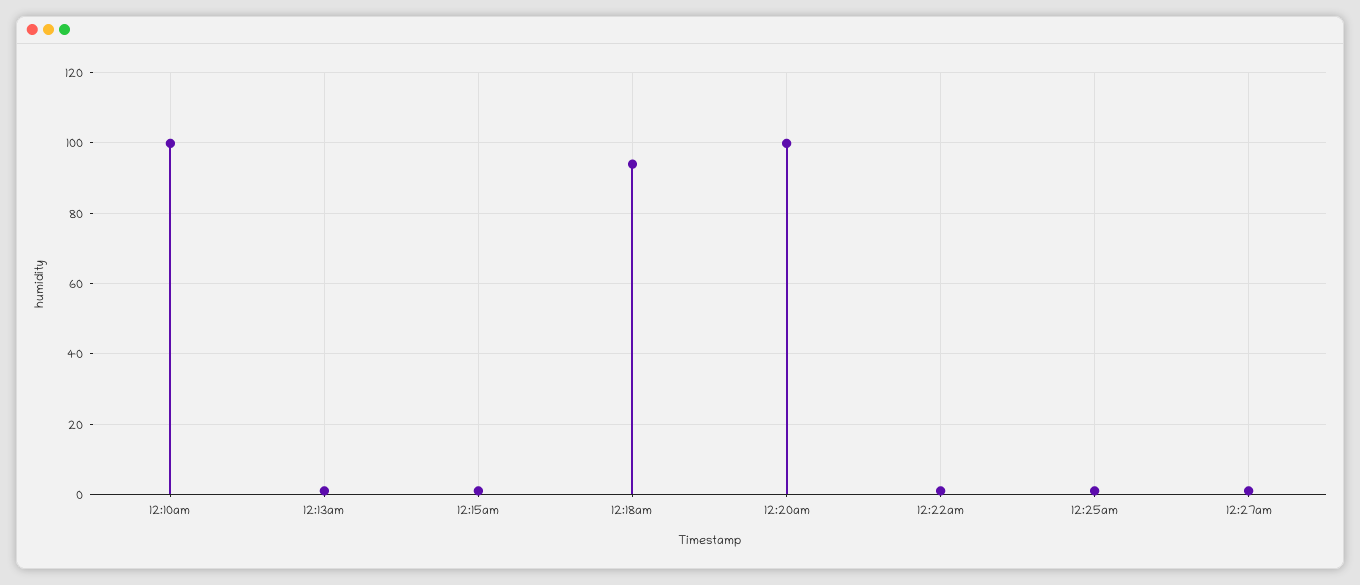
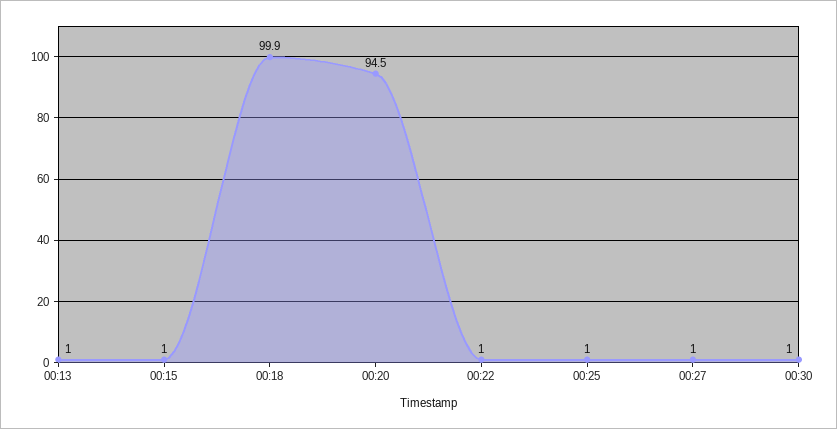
12:10am: 100 -> none
12:18am: 94 -> 99.9
12:20am: 100 -> 94.5
00:30: none -> 1

